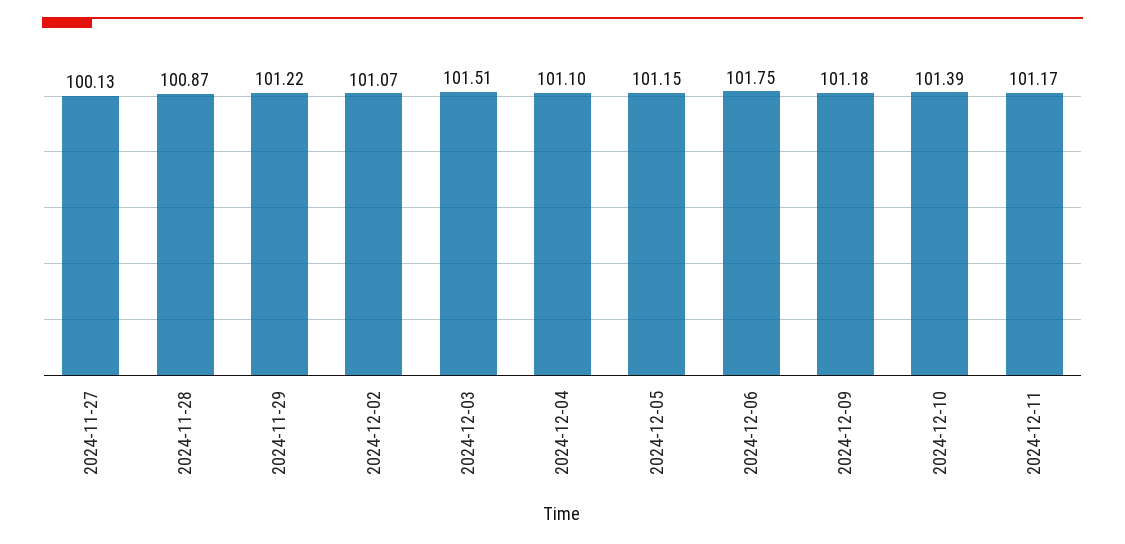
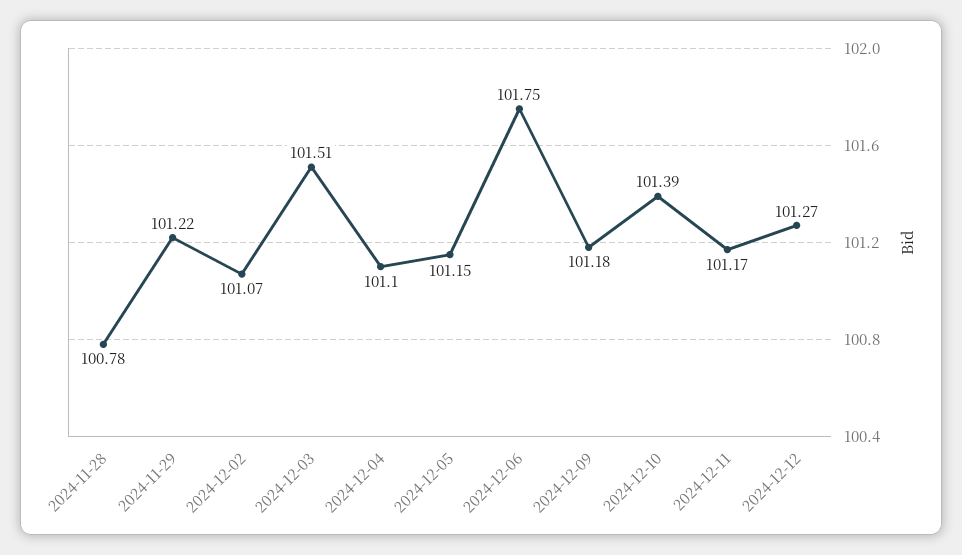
2024-11-27: 100.13 -> none
2024-11-28: 100.87 -> 100.78
2024-12-12: none -> 101.27

